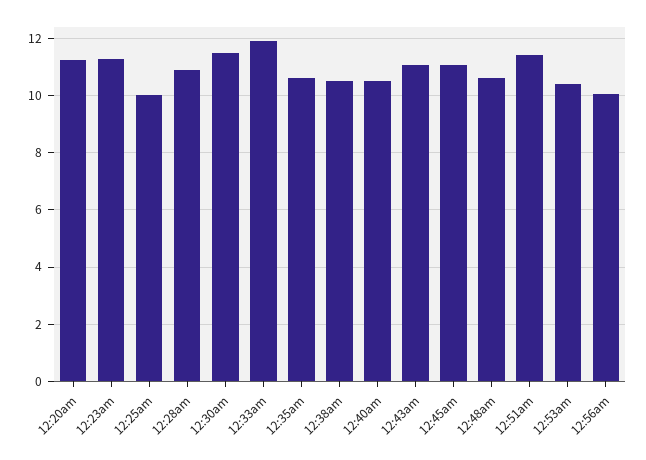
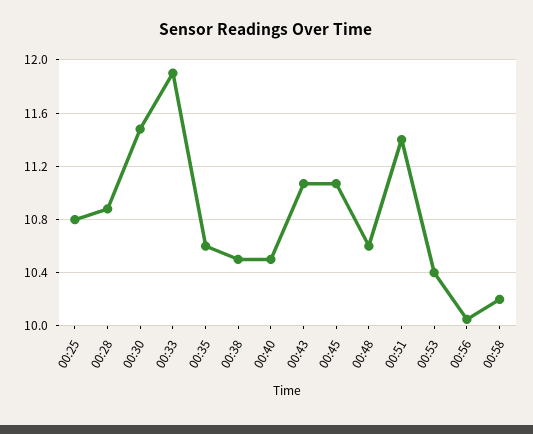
12:20am: 11.25 -> none
12:23am: 11.25 -> none
12:25am: 10 -> 10.8
00:58: none -> 10.2

